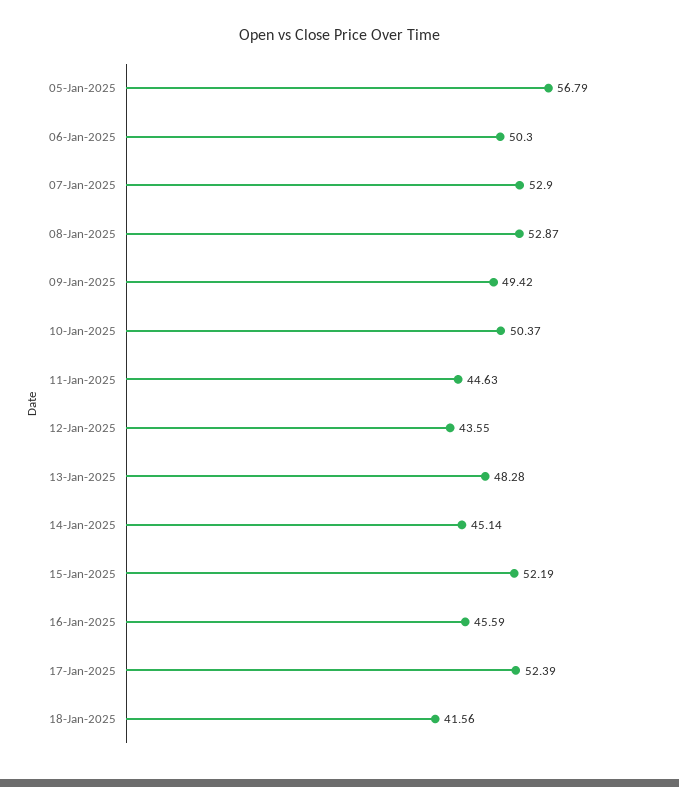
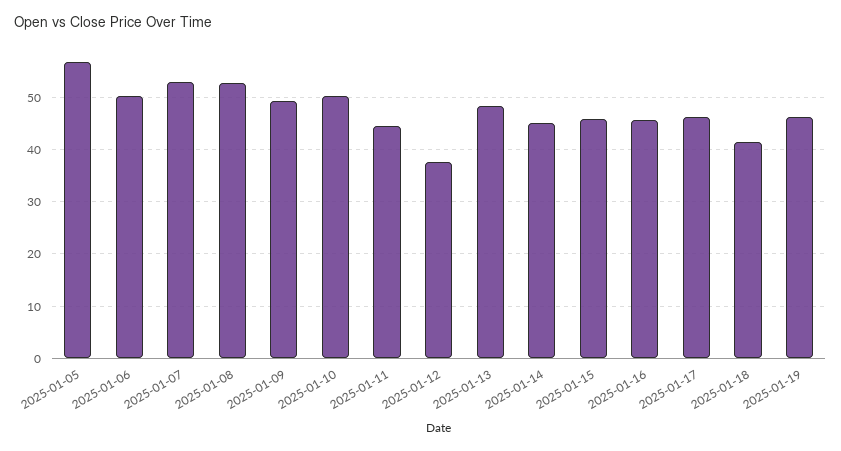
12-Jan-2025: 43.55 -> 38
15-Jan-2025: 52.19 -> 46
17-Jan-2025: 52.39 -> 46
2025-01-19: none -> 46

